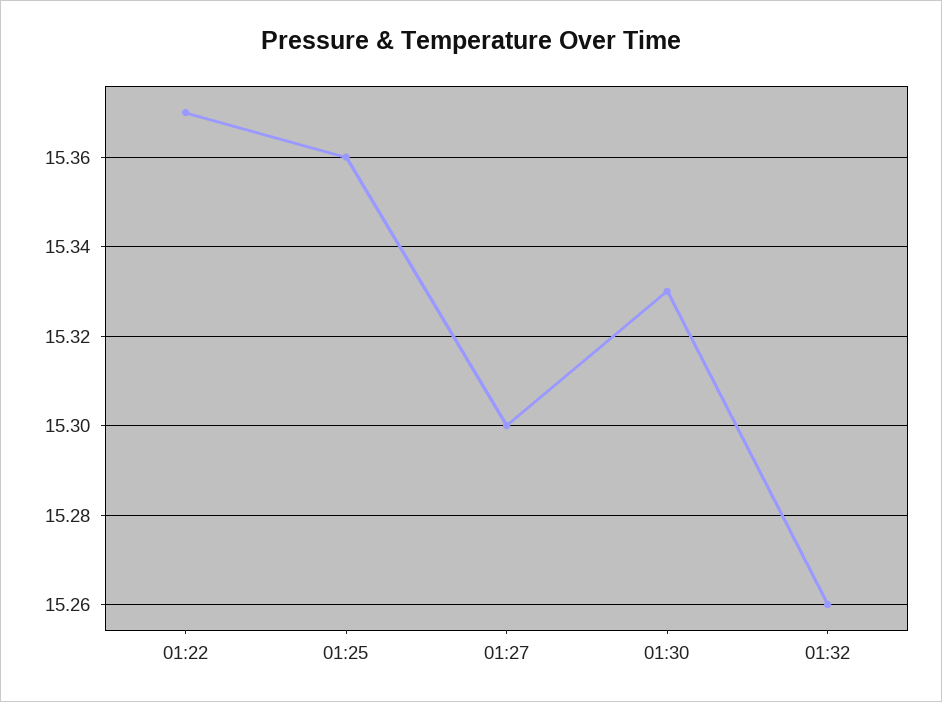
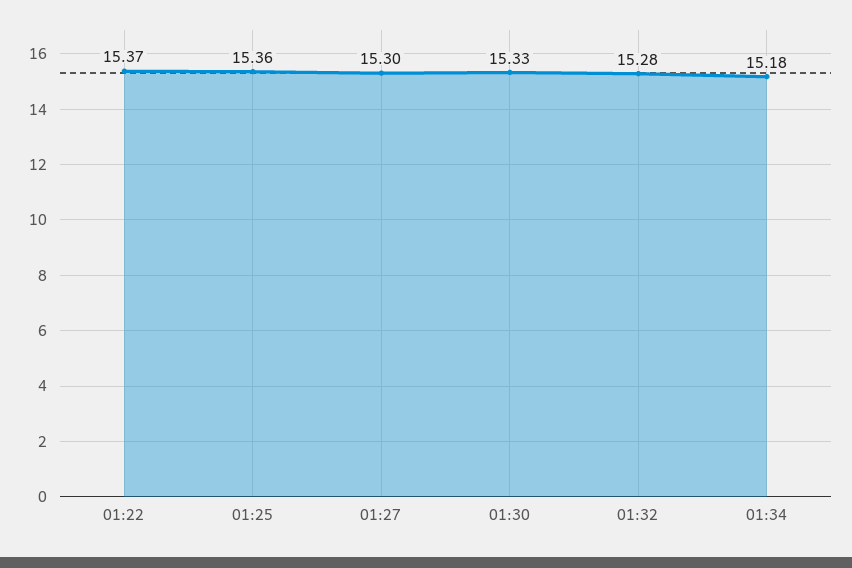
01:32: 15.26 -> 15.28
01:34: none -> 15.18

